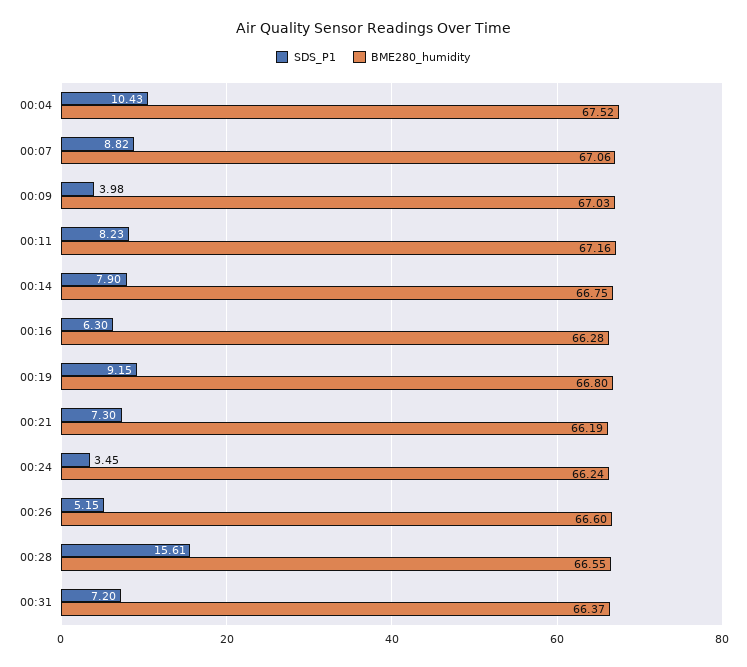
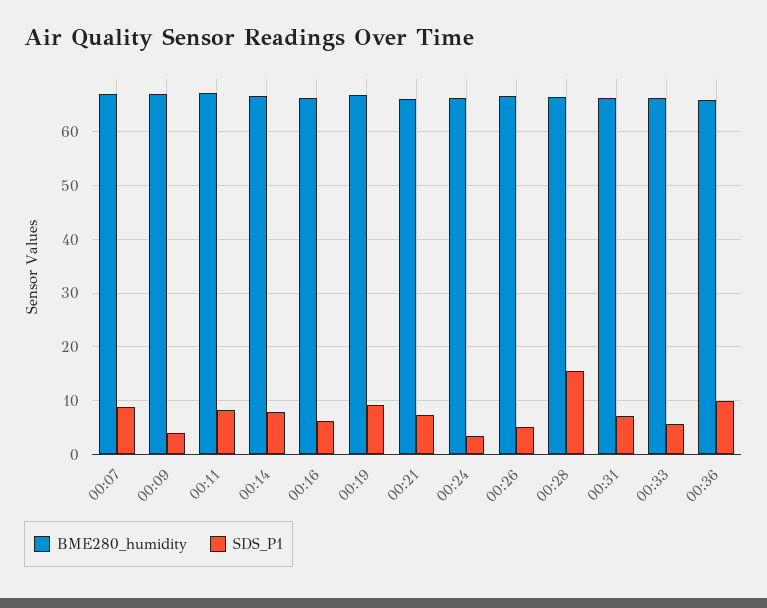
SDS_P1, 00:04: 10.43 -> none
BME280_humidity, 00:04: 67.52 -> none
BME280_humidity, 00:33: none -> 66
SDS_P1, 00:33: none -> 6
BME280_humidity, 00:36: none -> 66
SDS_P1, 00:36: none -> 10

